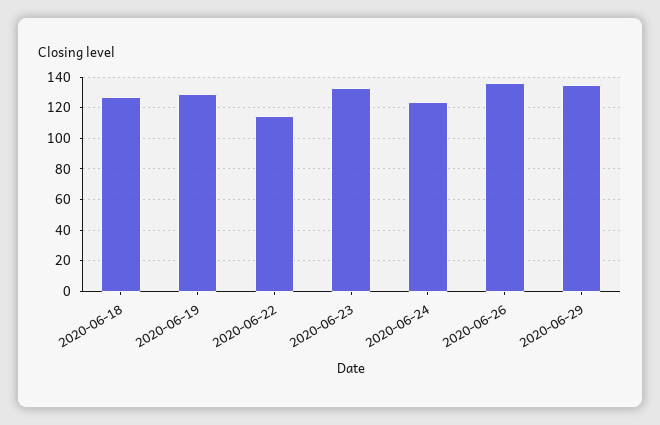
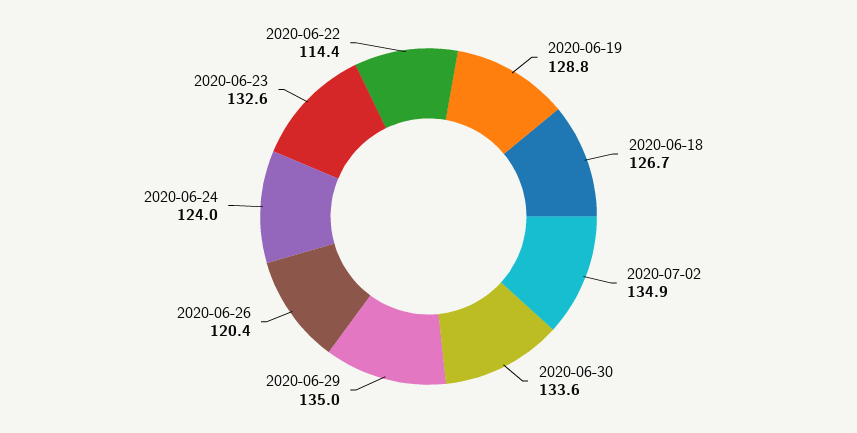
2020-06-26: 135 -> 120.4
2020-07-02: none -> 134.9
2020-06-30: none -> 133.6

